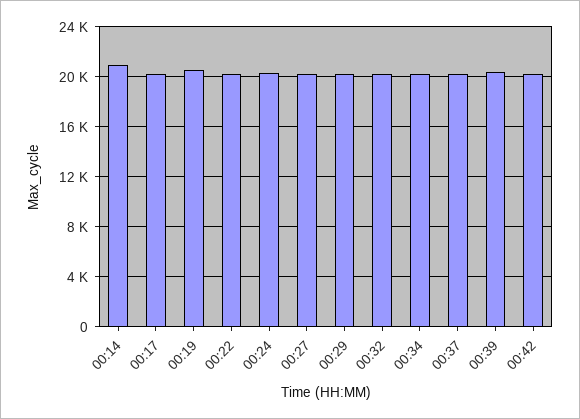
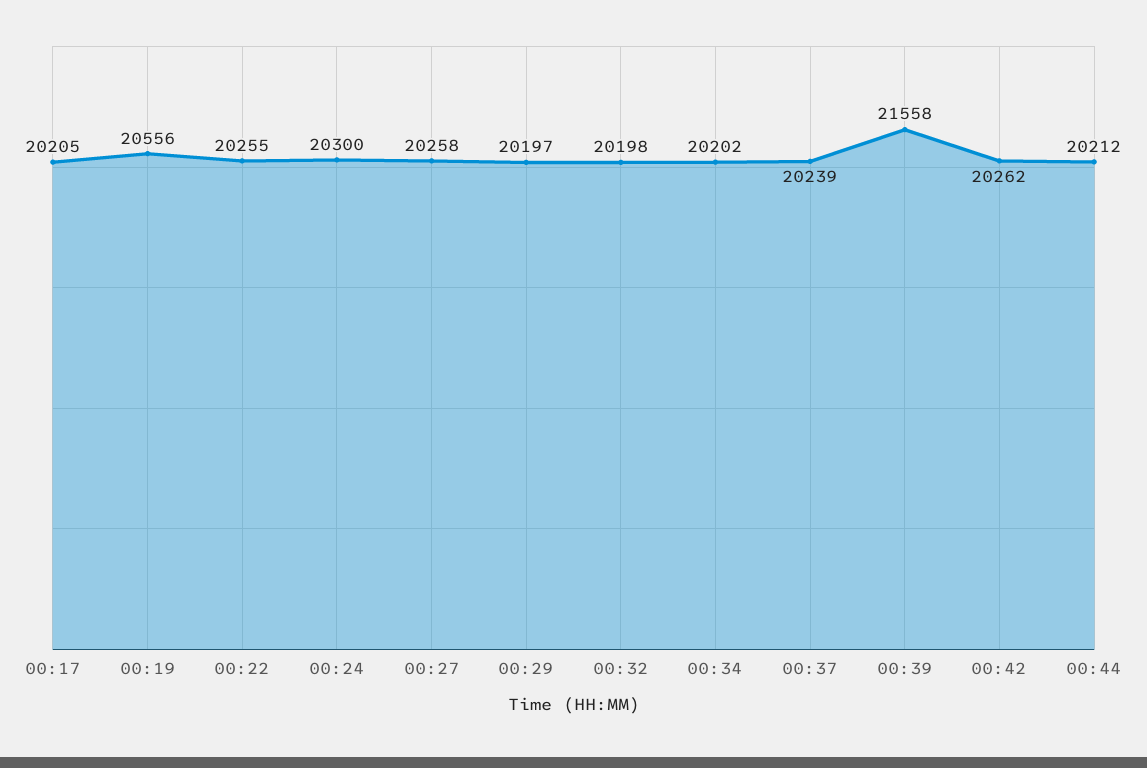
00:14: 21000 -> none
00:39: 20500 -> 21558
00:44: none -> 20212

